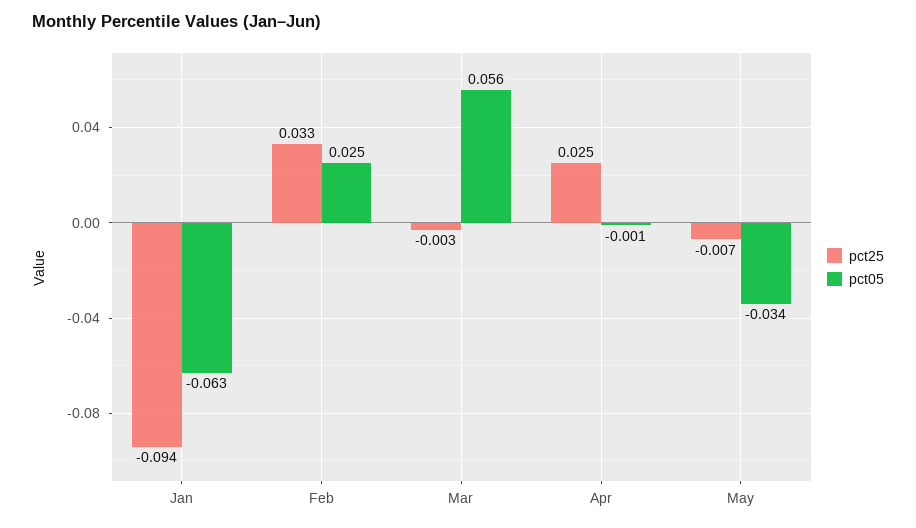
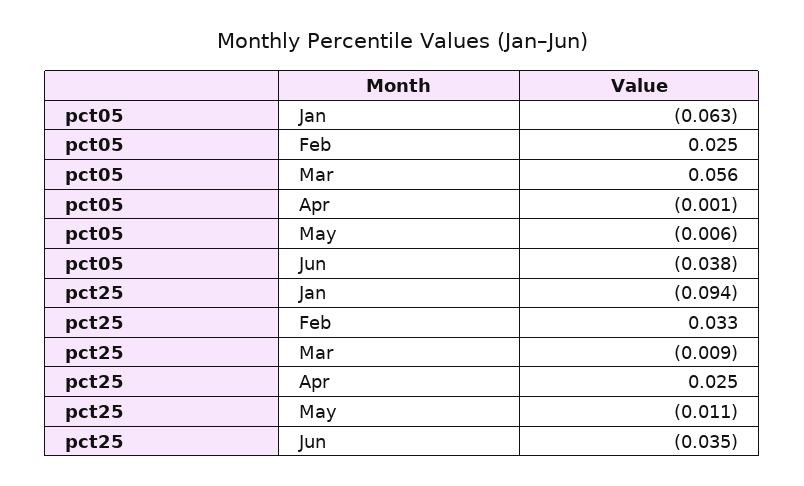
pct25, Mar: -0.003 -> -0.009
pct25, May: -0.007 -> -0.011
pct05, May: -0.034 -> -0.006
pct05, Jun: none -> -0.038
pct25, Jun: none -> -0.035

